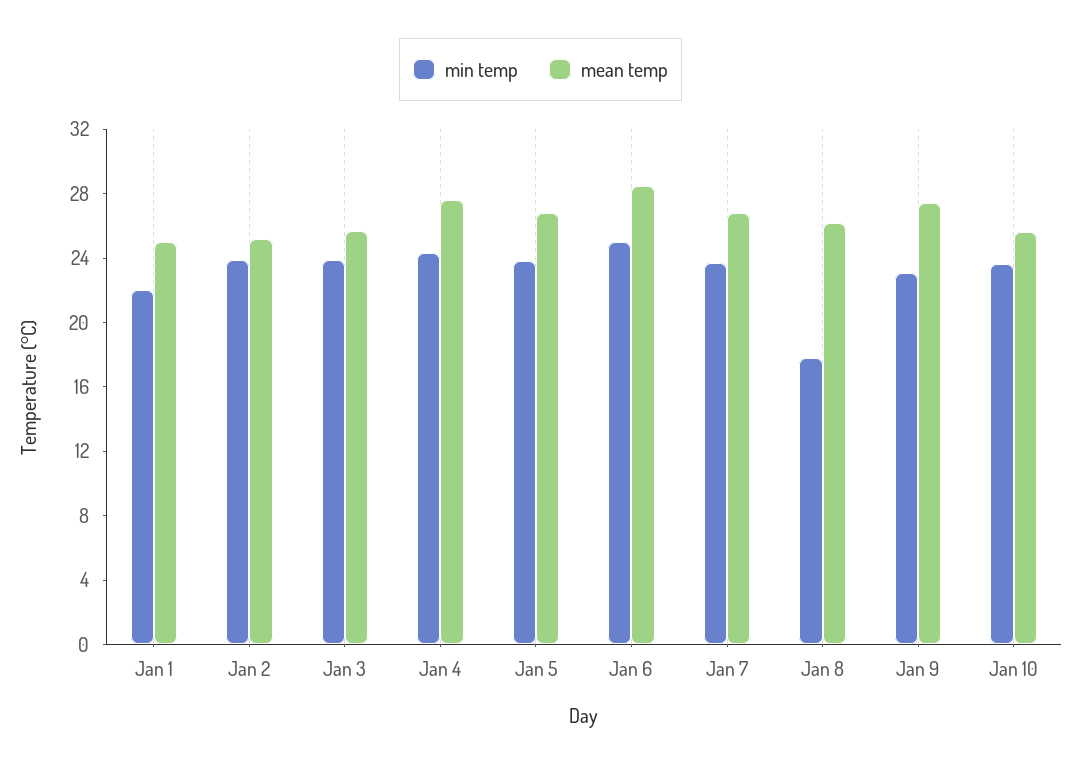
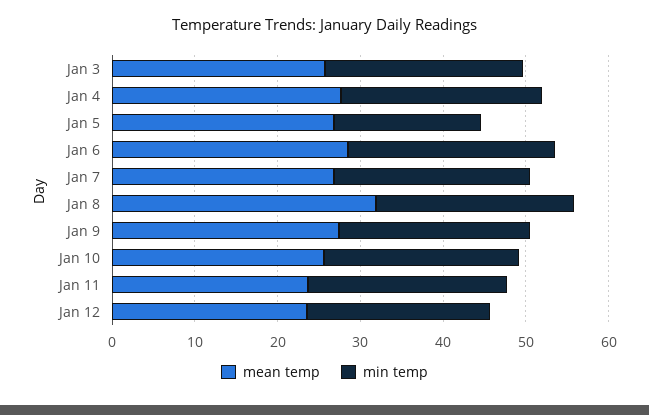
min temp, Jan 1: 22 -> none
mean temp, Jan 1: 25 -> none
min temp, Jan 2: 24 -> none
mean temp, Jan 2: 25 -> none
min temp, Jan 5: 24 -> 18
min temp, Jan 8: 18 -> 24
mean temp, Jan 8: 26 -> 32
mean temp, Jan 11: none -> 24
min temp, Jan 11: none -> 24
mean temp, Jan 12: none -> 24
min temp, Jan 12: none -> 22

